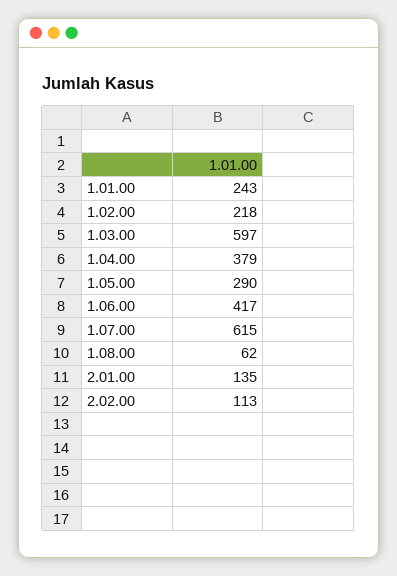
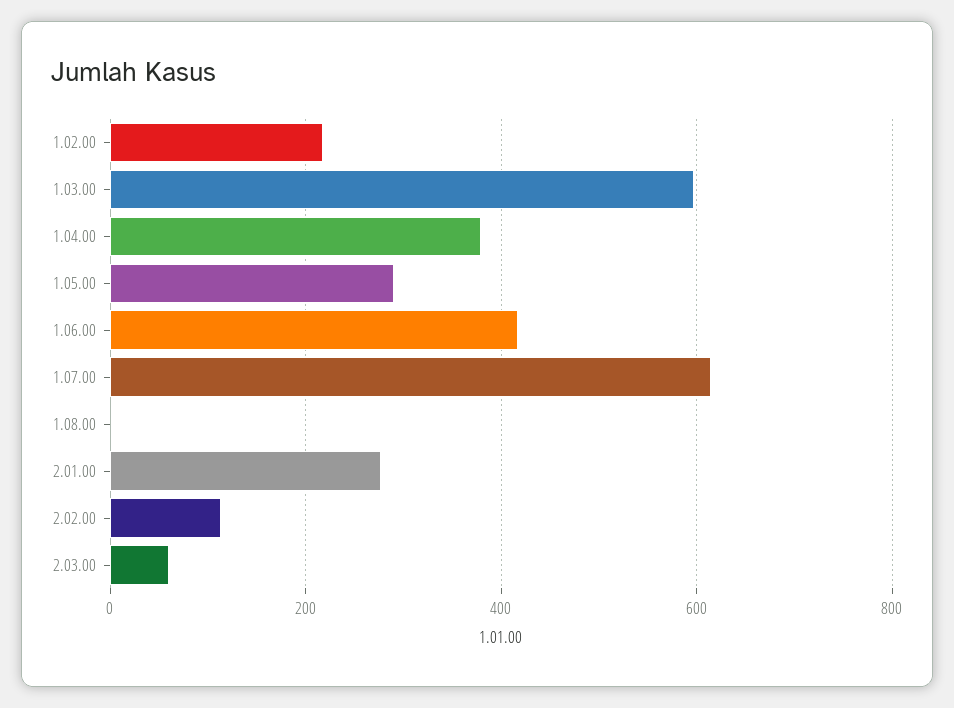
1.01.00: 243 -> none
1.08.00: 62 -> 0
2.01.00: 135 -> 280
2.03.00: none -> 60

